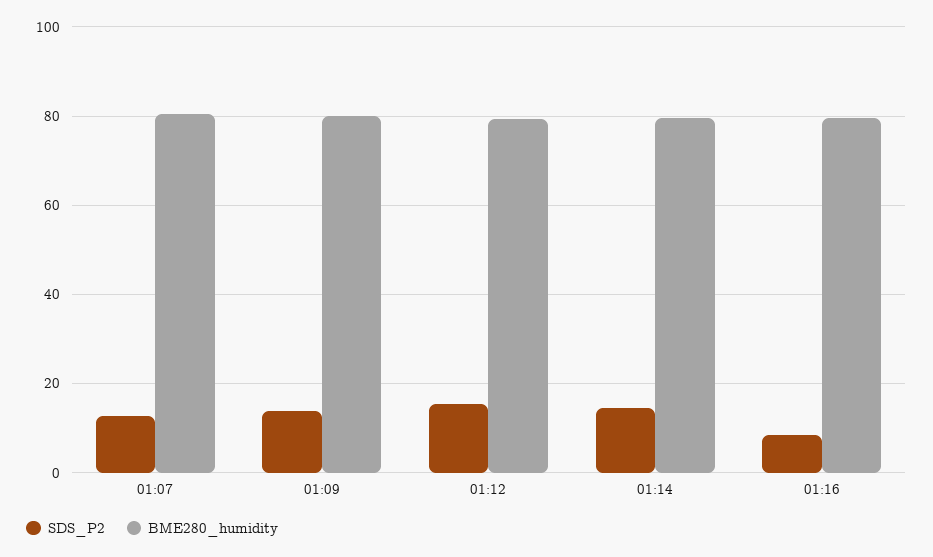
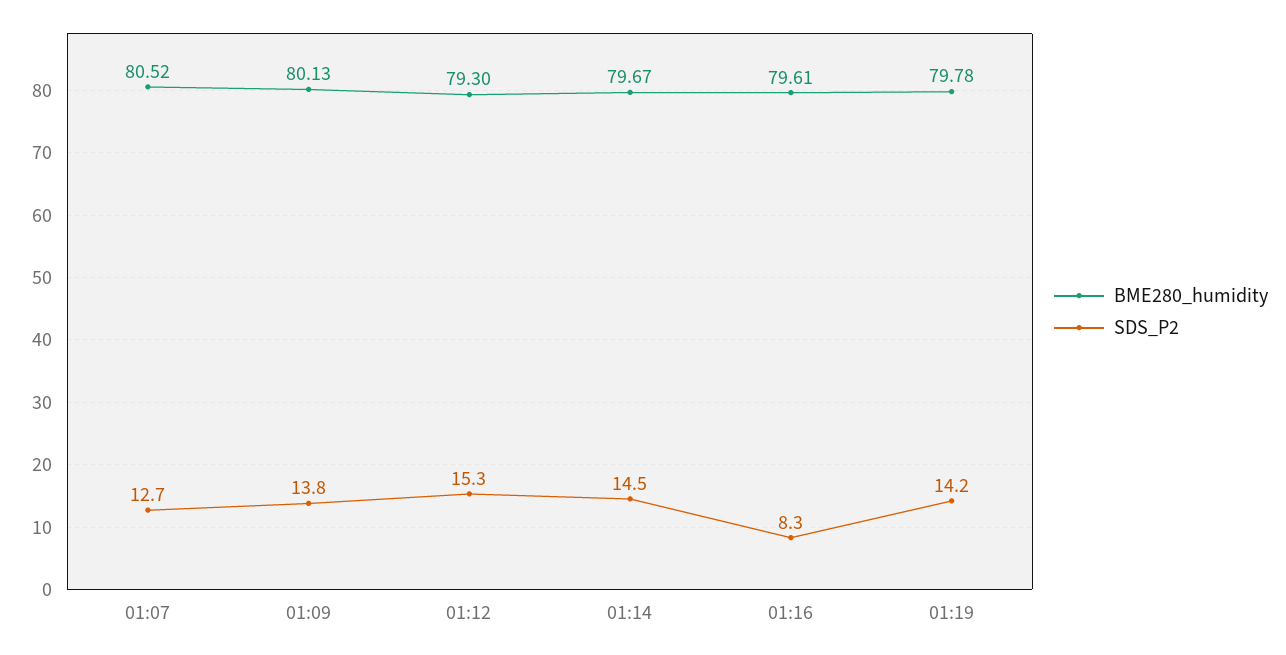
BME280_humidity, 01:19: none -> 79.78
SDS_P2, 01:19: none -> 14.2

